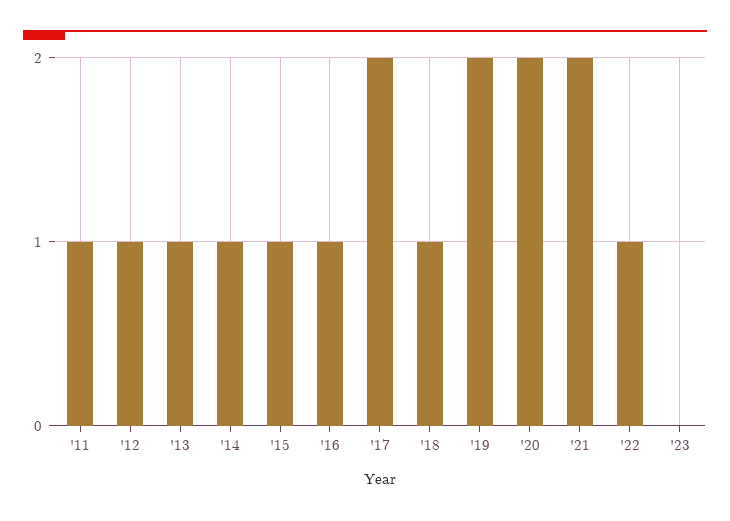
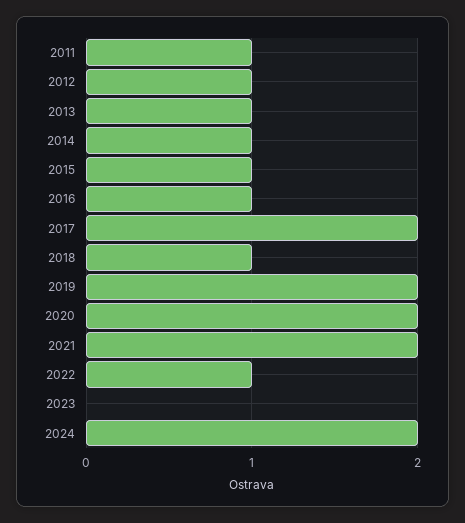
2024: none -> 2

